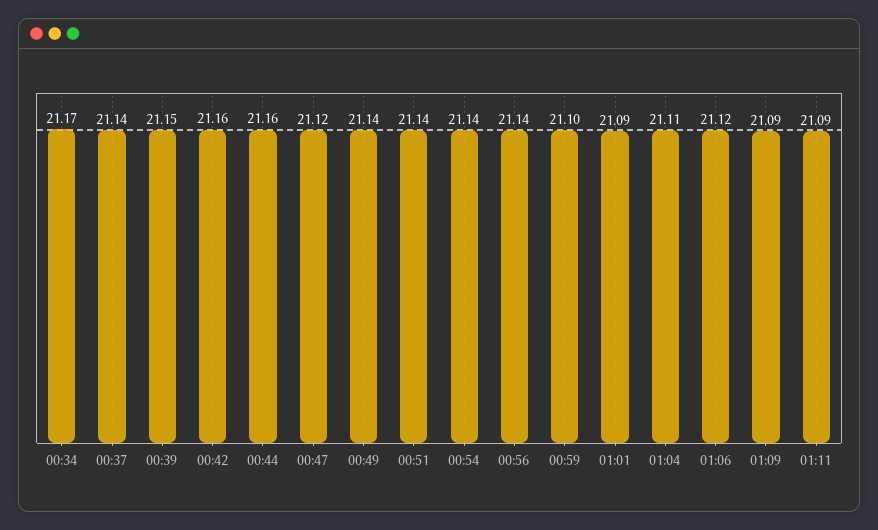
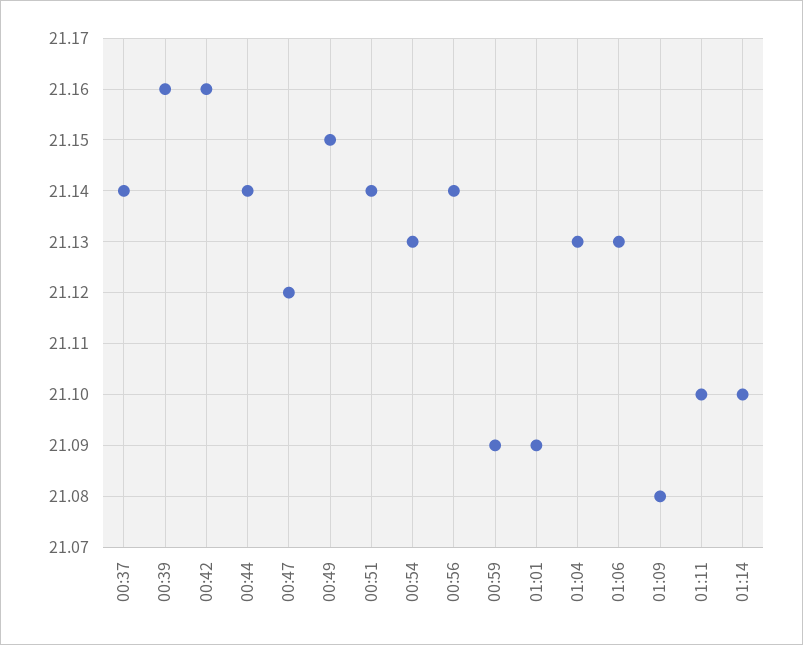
00:34: 21.17 -> none
00:39: 21.15 -> 21.16
00:44: 21.16 -> 21.14
00:49: 21.14 -> 21.15
00:54: 21.14 -> 21.13
00:59: 21.1 -> 21.09
01:04: 21.11 -> 21.13
01:06: 21.12 -> 21.13
01:09: 21.09 -> 21.08
01:11: 21.09 -> 21.1
01:14: none -> 21.1

